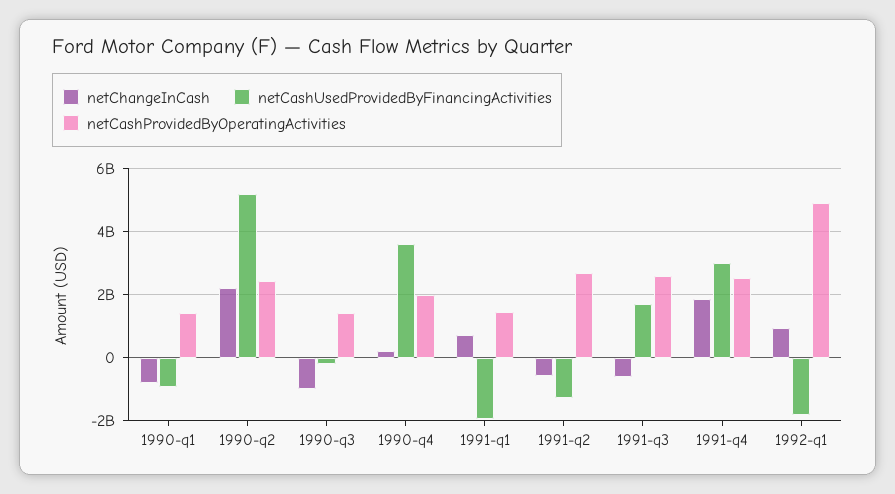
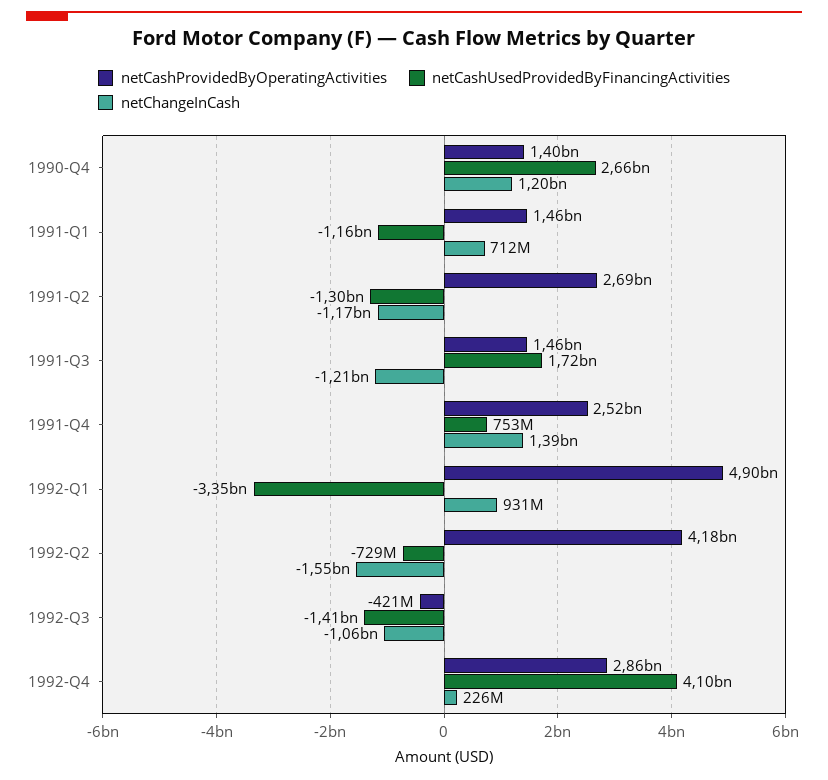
netChangeInCash, 1990-q1: -800000000 -> none
netCashUsedProvidedByFinancingActivities, 1990-q1: -1000000000 -> none
netCashProvidedByOperatingActivities, 1990-q1: 1400000000 -> none
netChangeInCash, 1990-q2: 2200000000 -> none
netCashUsedProvidedByFinancingActivities, 1990-q2: 5200000000 -> none
netCashProvidedByOperatingActivities, 1990-q2: 2400000000 -> none
netChangeInCash, 1990-q3: -1000000000 -> none
netCashUsedProvidedByFinancingActivities, 1990-q3: -200000000 -> none
netCashProvidedByOperatingActivities, 1990-q3: 1400000000 -> none
netChangeInCash, 1990-q4: 200000000 -> 1200000000
netCashUsedProvidedByFinancingActivities, 1990-q4: 3600000000 -> 2660000000
netCashProvidedByOperatingActivities, 1990-q4: 2000000000 -> 1400000000
netCashUsedProvidedByFinancingActivities, 1991-q1: -2000000000 -> -1160000000
netChangeInCash, 1991-q2: -600000000 -> -1170000000
netChangeInCash, 1991-q3: -600000000 -> -1210000000
netCashProvidedByOperatingActivities, 1991-q3: 2600000000 -> 1460000000
netChangeInCash, 1991-q4: 1800000000 -> 1390000000
netCashUsedProvidedByFinancingActivities, 1991-q4: 3000000000 -> 753000000
netCashUsedProvidedByFinancingActivities, 1992-q1: -1800000000 -> -3350000000
netCashProvidedByOperatingActivities, 1992-Q2: none -> 4180000000
netCashUsedProvidedByFinancingActivities, 1992-Q2: none -> -729000000
netChangeInCash, 1992-Q2: none -> -1550000000
netCashProvidedByOperatingActivities, 1992-Q3: none -> -421000000
netCashUsedProvidedByFinancingActivities, 1992-Q3: none -> -1410000000
netChangeInCash, 1992-Q3: none -> -1060000000
netCashProvidedByOperatingActivities, 1992-Q4: none -> 2860000000
netCashUsedProvidedByFinancingActivities, 1992-Q4: none -> 4100000000
netChangeInCash, 1992-Q4: none -> 226000000

